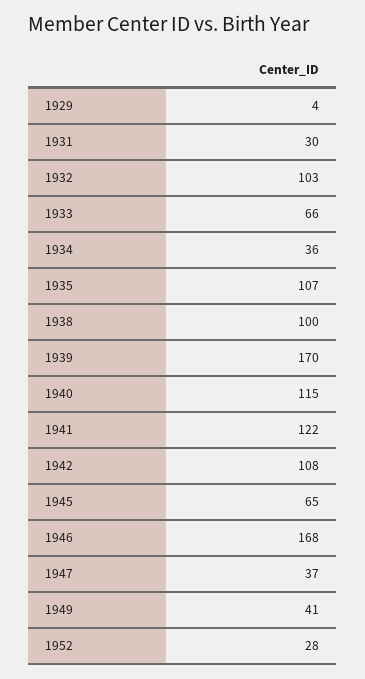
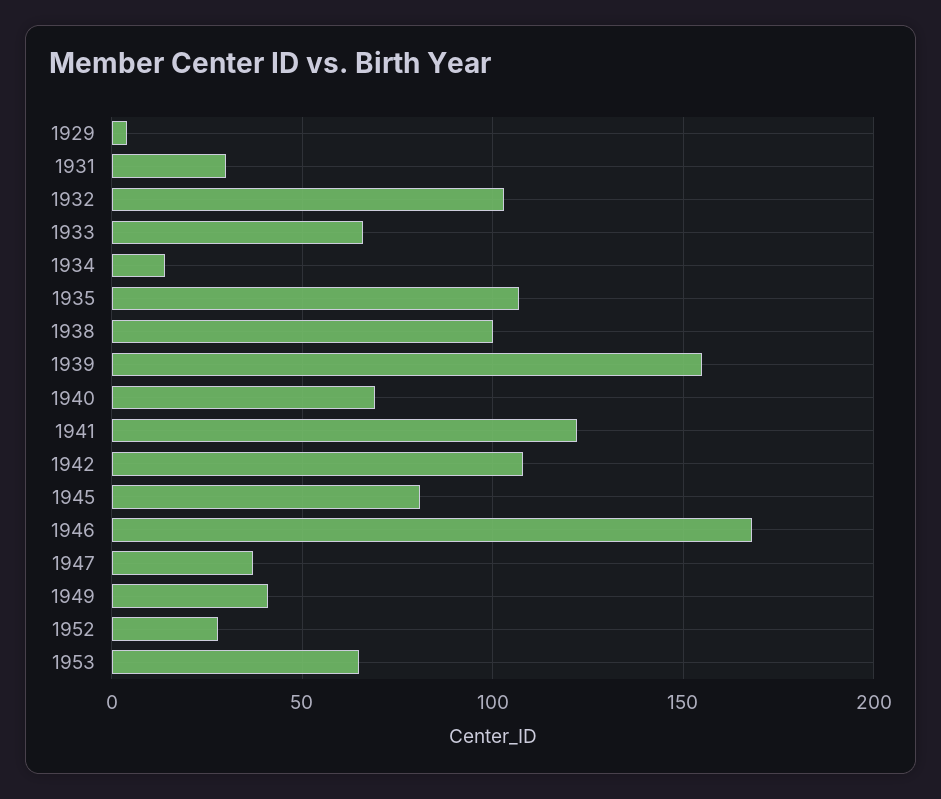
1934: 36 -> 15
1939: 170 -> 155
1940: 115 -> 70
1945: 65 -> 80
1953: none -> 65

